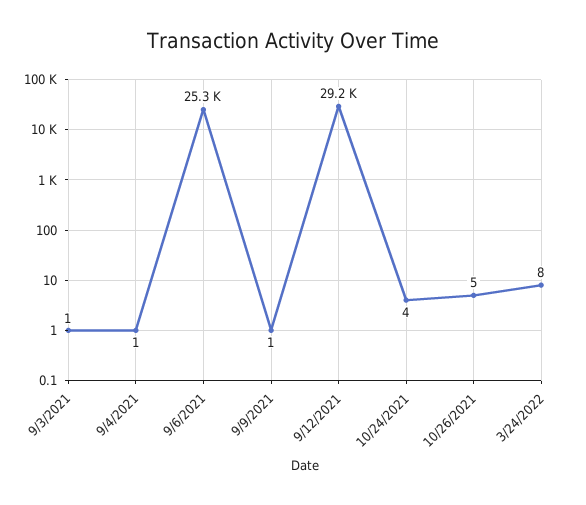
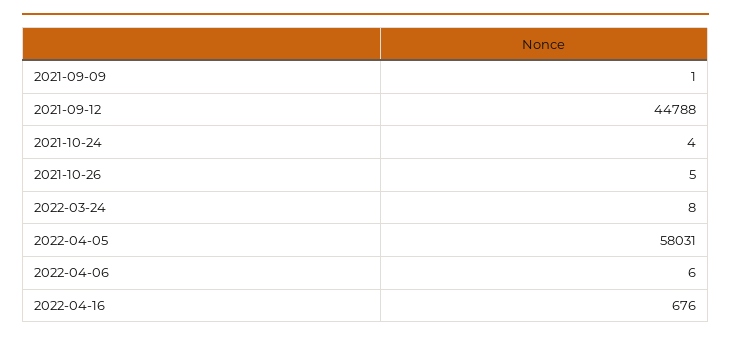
9/3/2021: 1 -> none
9/4/2021: 1 -> none
9/6/2021: 25300 -> none
9/12/2021: 29200 -> 44788
2022-04-05: none -> 58031
2022-04-06: none -> 6
2022-04-16: none -> 676

